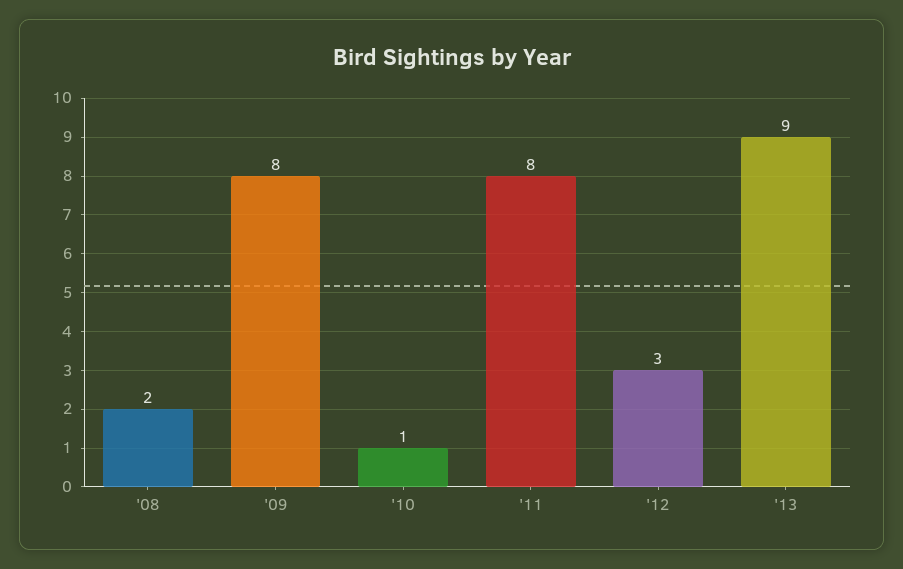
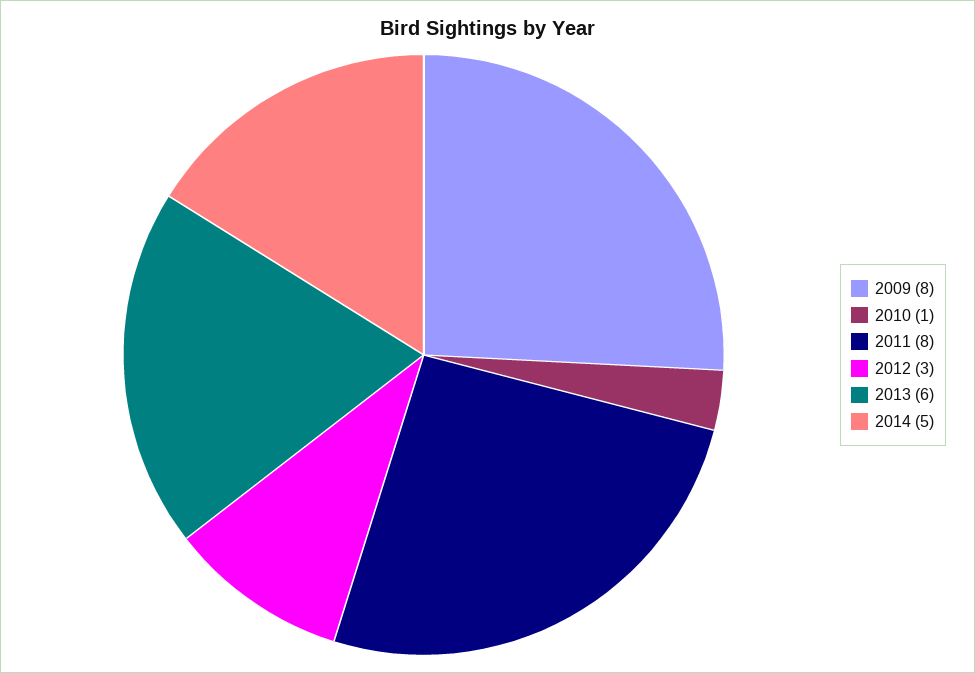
'08: 2 -> none
'13: 9 -> 6
2014: none -> 5

